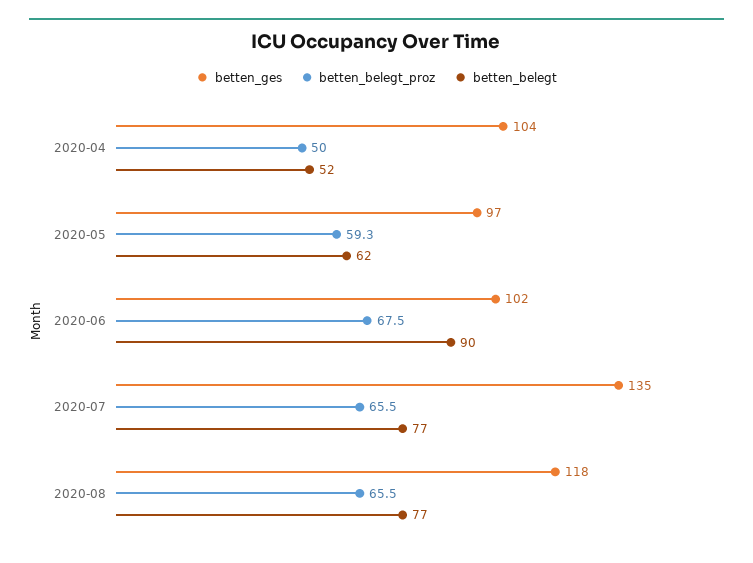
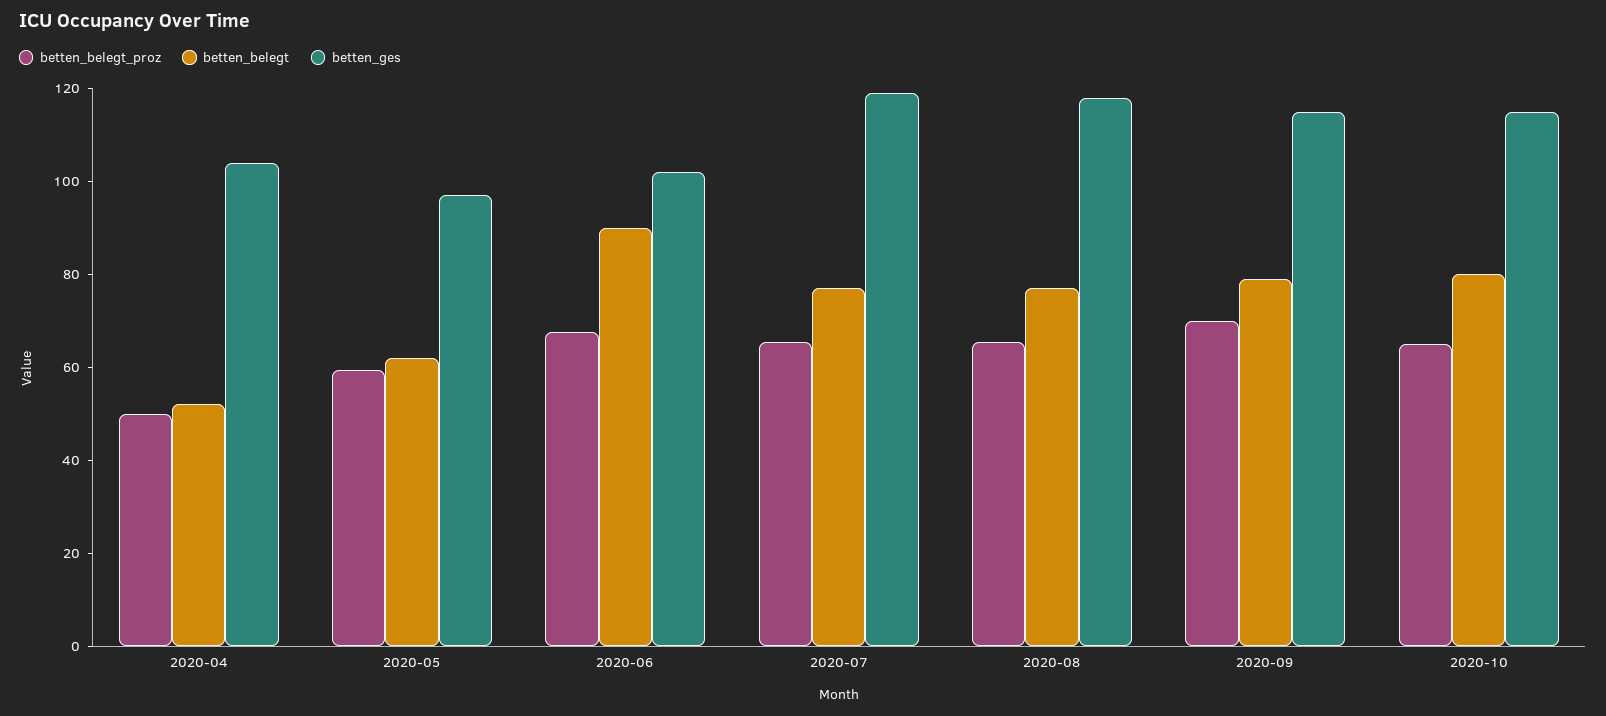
betten_ges, 2020-07: 135 -> 120
betten_belegt_proz, 2020-09: none -> 70
betten_belegt, 2020-09: none -> 80
betten_ges, 2020-09: none -> 115
betten_belegt_proz, 2020-10: none -> 65
betten_belegt, 2020-10: none -> 80
betten_ges, 2020-10: none -> 115

